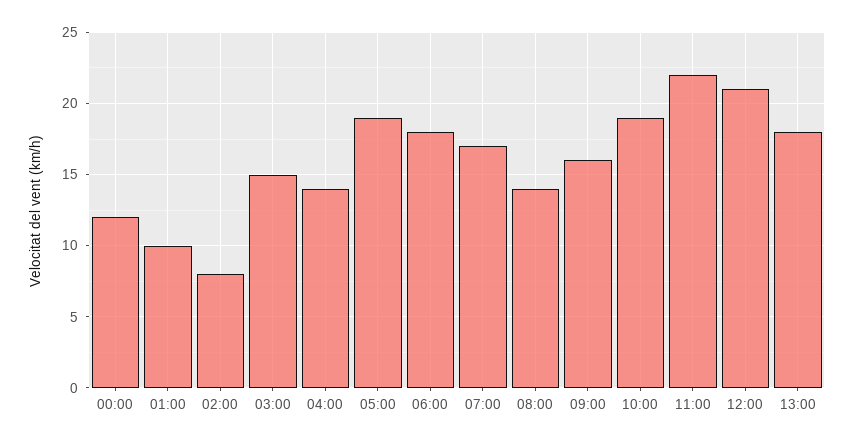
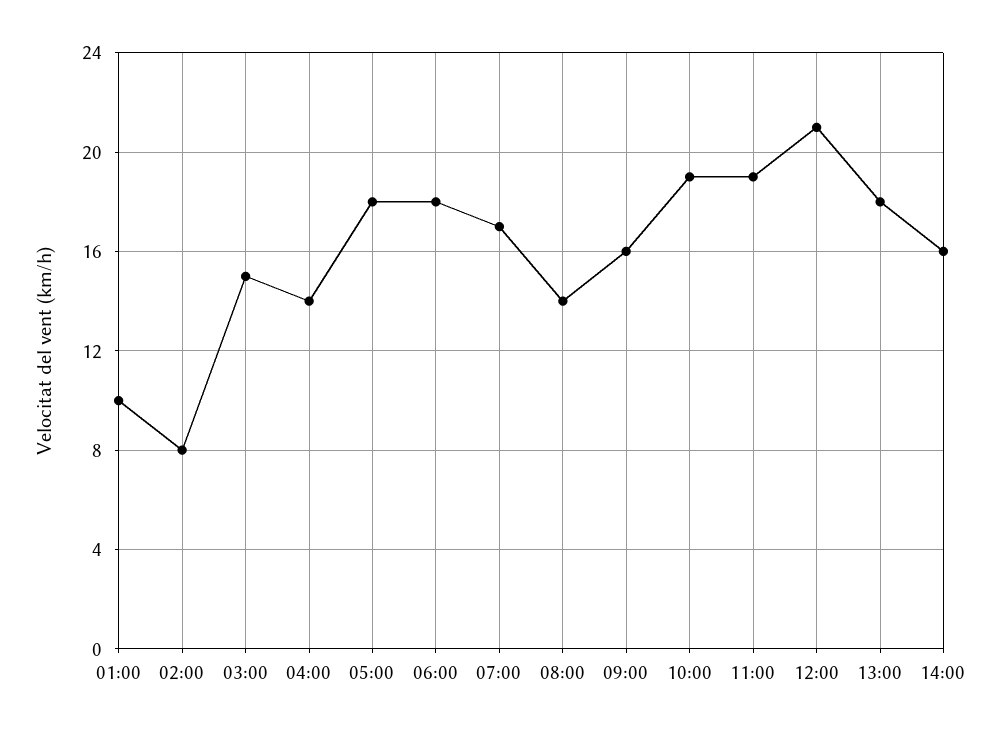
00:00: 12 -> none
05:00: 19 -> 18
11:00: 22 -> 19
14:00: none -> 16

